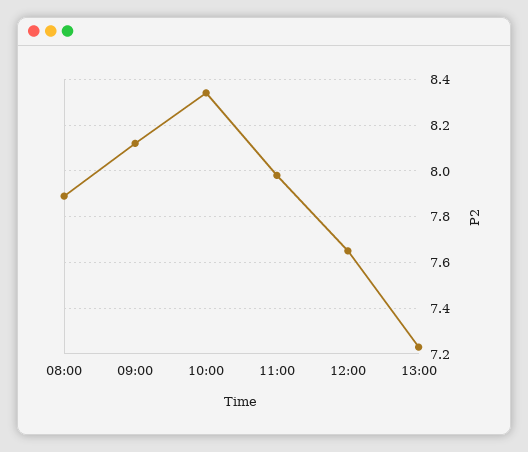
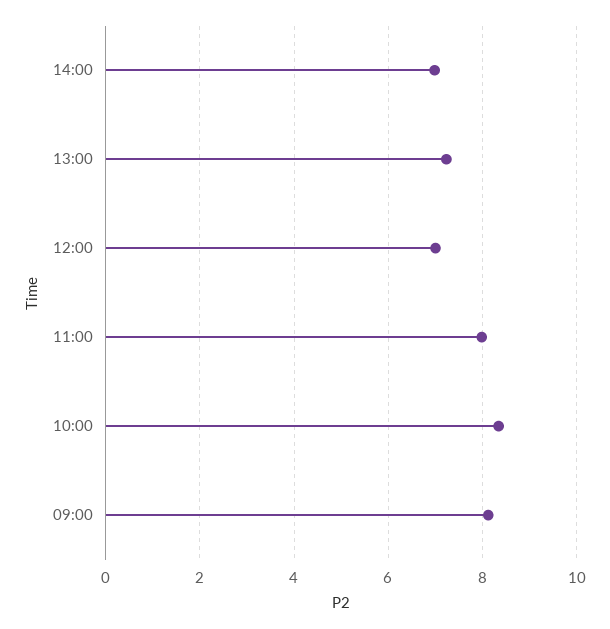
08:00: 7.9 -> none
12:00: 7.65 -> 7
14:00: none -> 7

